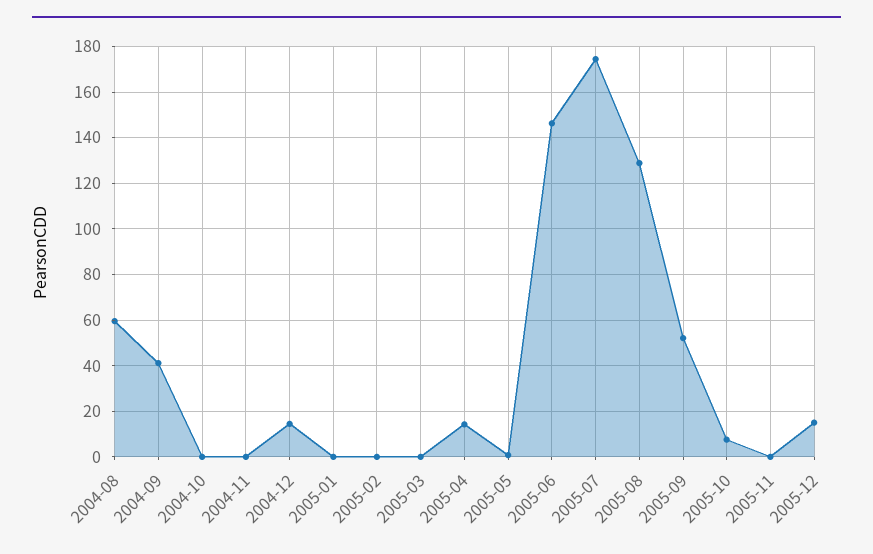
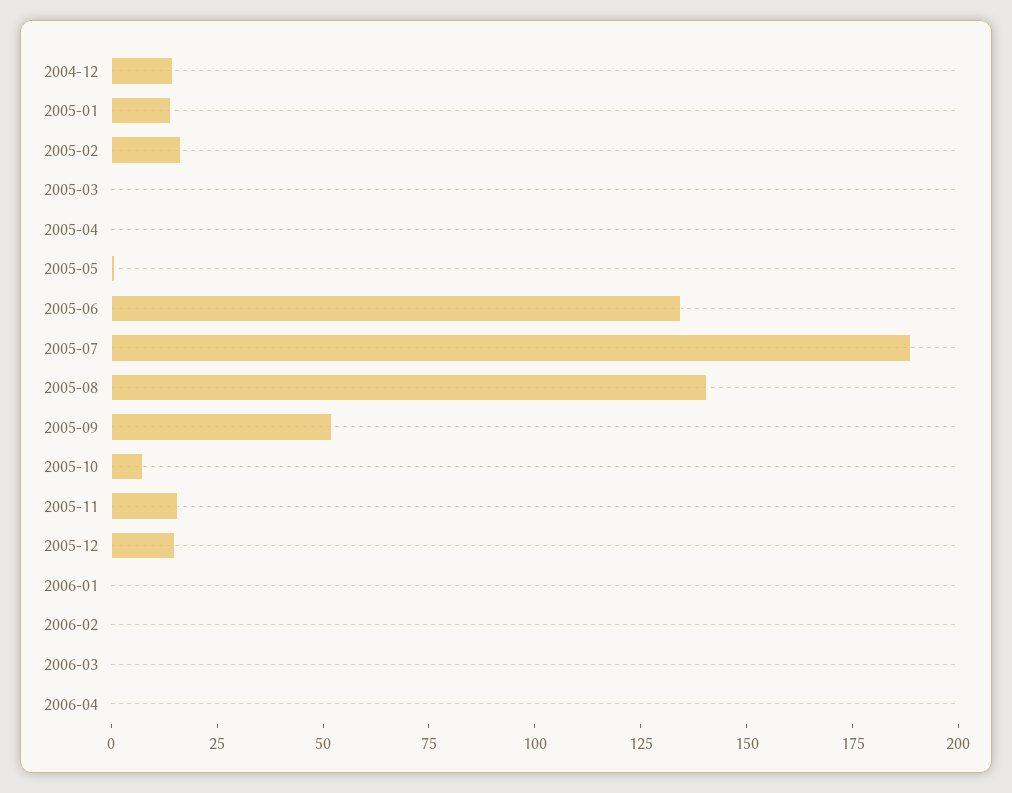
2004-08: 60 -> none
2004-09: 40 -> none
2004-10: 0 -> none
2004-11: 0 -> none
2005-01: 0 -> 15
2005-02: 0 -> 15
2005-04: 15 -> 0
2005-06: 145 -> 135
2005-07: 175 -> 190
2005-08: 130 -> 140
2005-11: 0 -> 15
2006-01: none -> 0
2006-02: none -> 0
2006-03: none -> 0
2006-04: none -> 0

